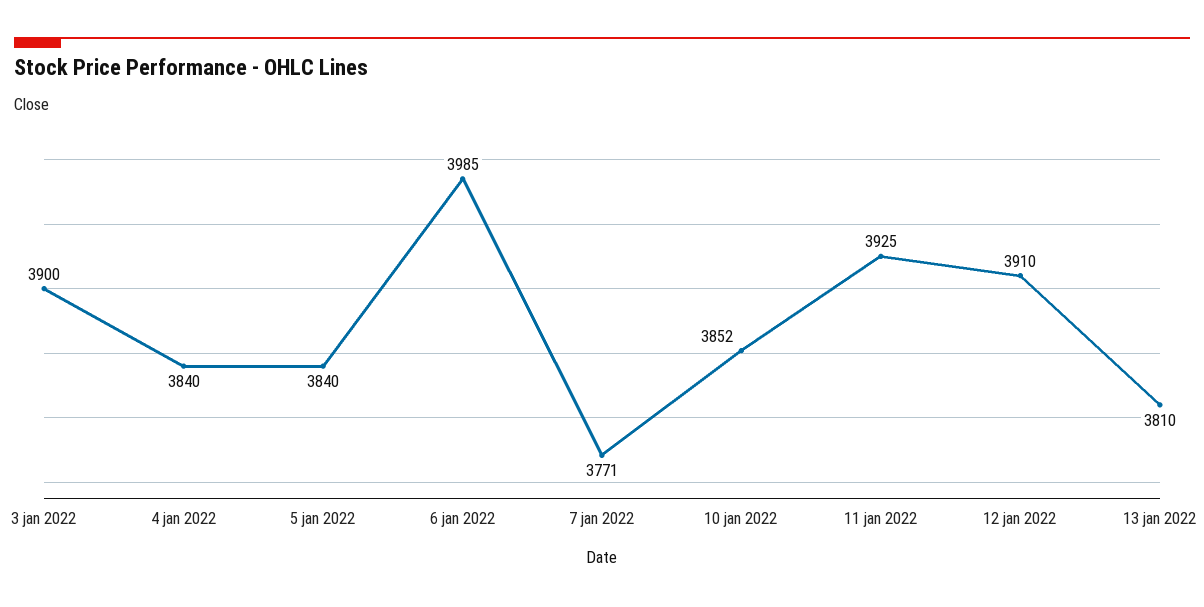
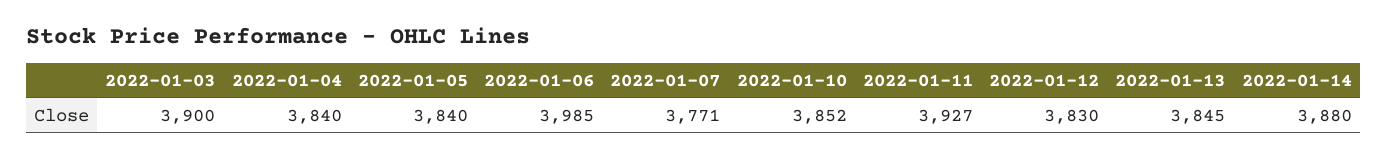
11 jan 2022: 3925 -> 3927
12 jan 2022: 3910 -> 3830
13 jan 2022: 3810 -> 3845
2022-01-14: none -> 3880

